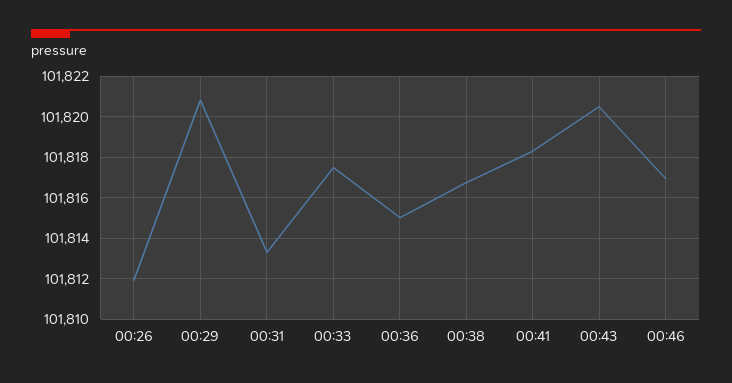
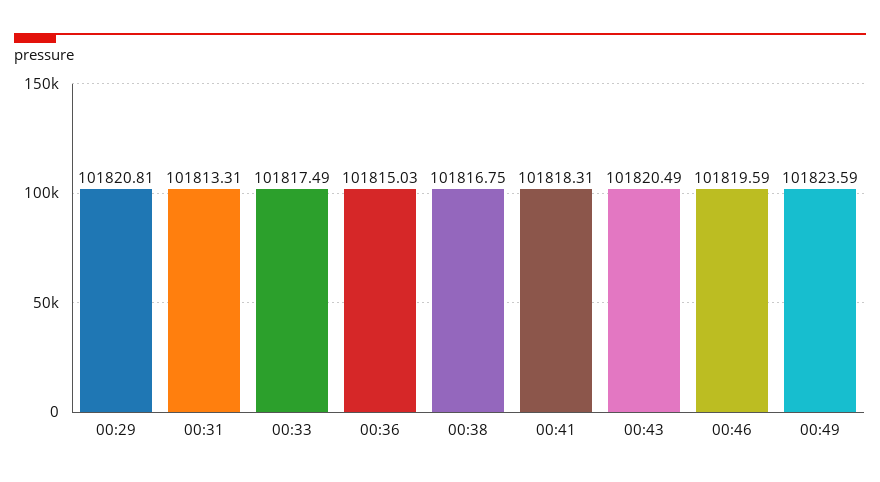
00:26: 101812 -> none
00:46: 101817 -> 101819.59
00:49: none -> 101823.59

